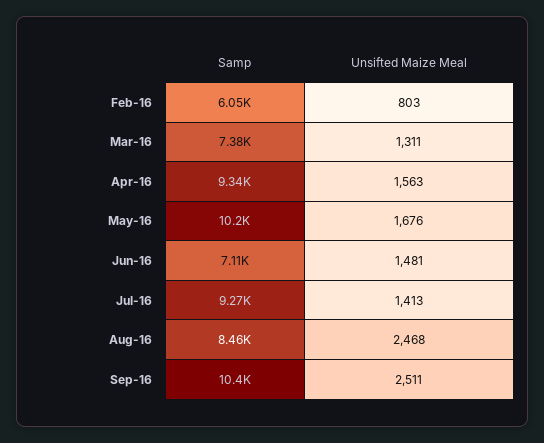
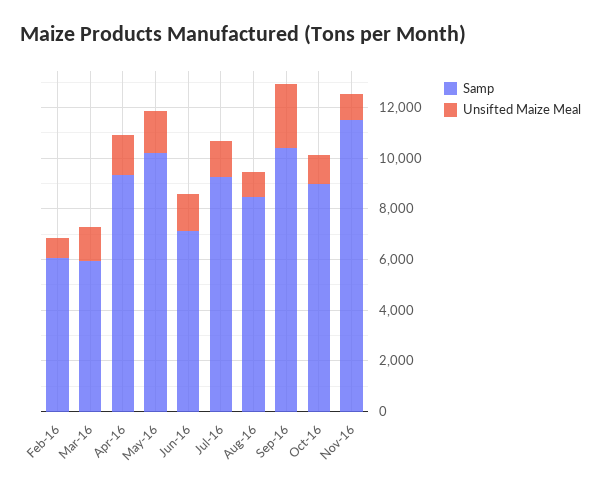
Samp, Mar-16: 7380 -> 6000
Unsifted Maize Meal, Aug-16: 2468 -> 1000
Samp, Oct-16: none -> 9000
Unsifted Maize Meal, Oct-16: none -> 1000
Samp, Nov-16: none -> 11500
Unsifted Maize Meal, Nov-16: none -> 1000

